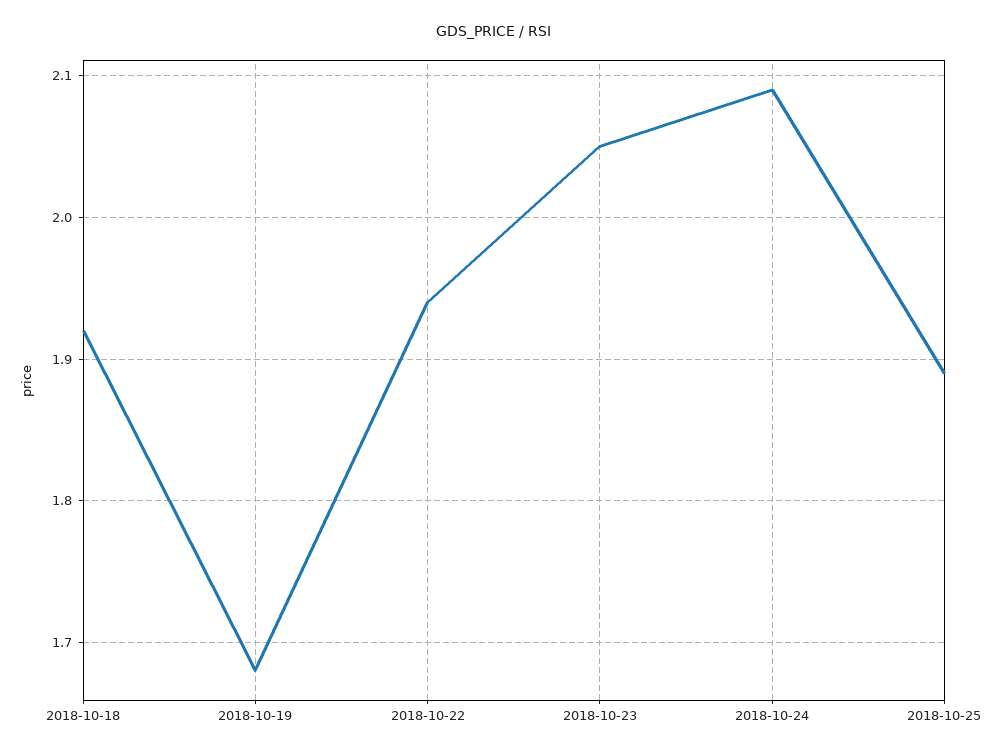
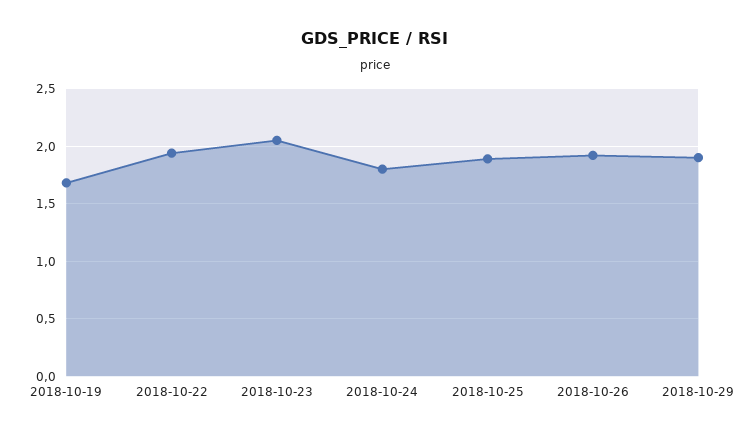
2018-10-18: 1.92 -> none
2018-10-24: 2.09 -> 1.8
2018-10-26: none -> 1.9
2018-10-29: none -> 1.9

